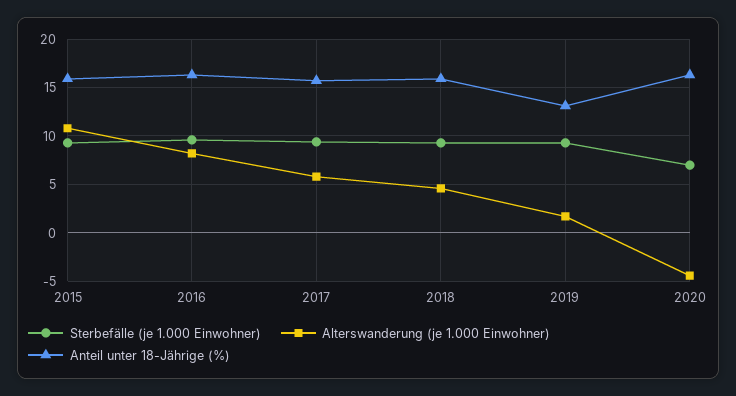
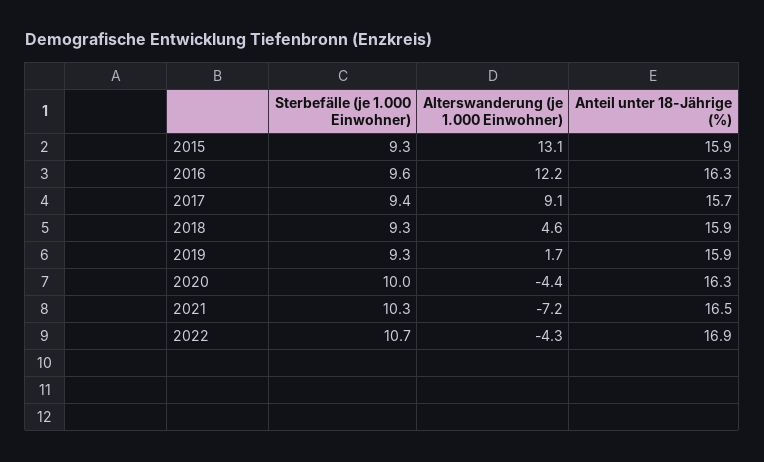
Alterswanderung (je 1.000 Einwohner), 2015: 11 -> 13.1
Alterswanderung (je 1.000 Einwohner), 2016: 8 -> 12.2
Alterswanderung (je 1.000 Einwohner), 2017: 6 -> 9.1
Anteil unter 18-Jährige (%), 2019: 13 -> 15.9
Sterbefälle (je 1.000 Einwohner), 2020: 7 -> 10
Sterbefälle (je 1.000 Einwohner), 2021: none -> 10.3
Alterswanderung (je 1.000 Einwohner), 2021: none -> -7.2
Anteil unter 18-Jährige (%), 2021: none -> 16.5
Sterbefälle (je 1.000 Einwohner), 2022: none -> 10.7
Alterswanderung (je 1.000 Einwohner), 2022: none -> -4.3
Anteil unter 18-Jährige (%), 2022: none -> 16.9

